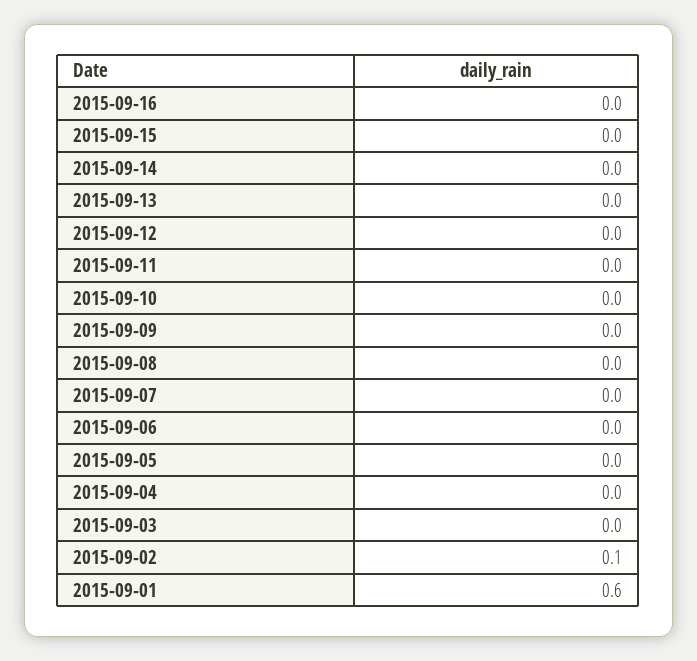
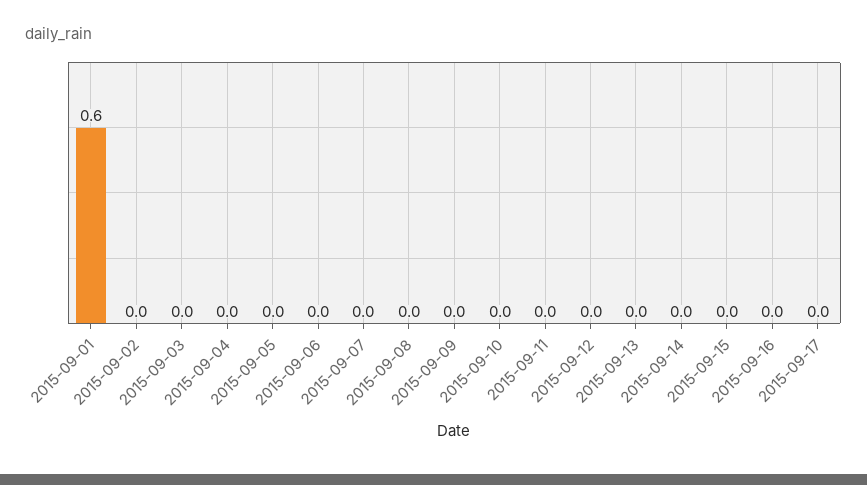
2015-09-02: 0.1 -> 0
2015-09-17: none -> 0

